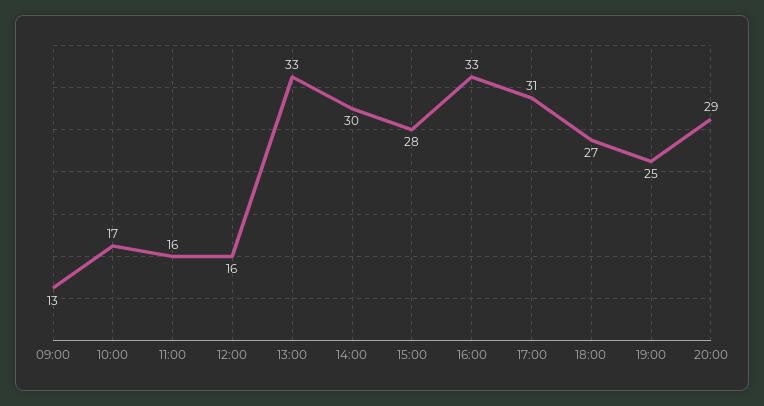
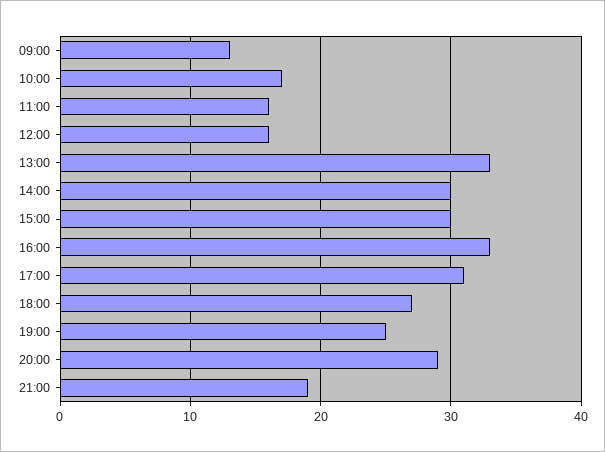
15:00: 28 -> 30
21:00: none -> 19

